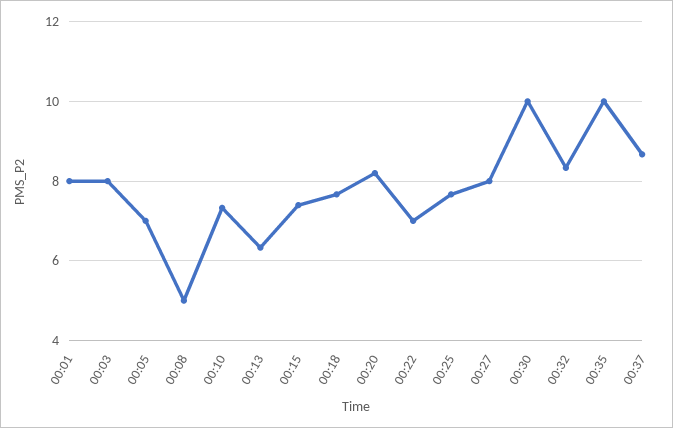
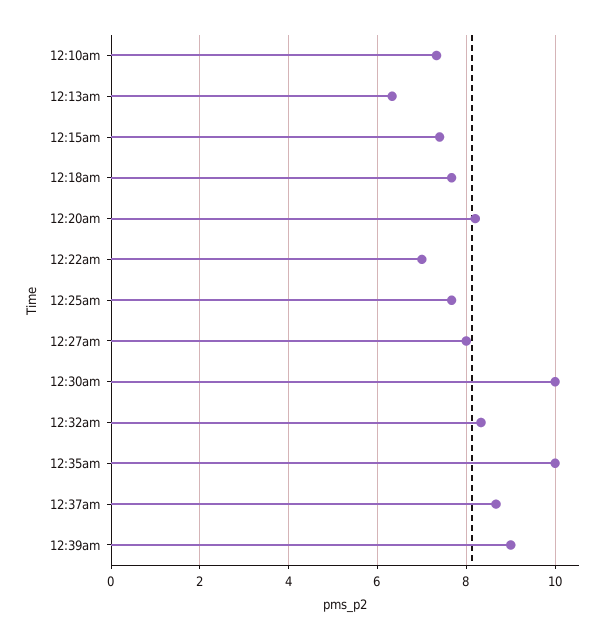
00:01: 8 -> none
00:03: 8 -> none
00:05: 7 -> none
00:08: 5 -> none
12:39am: none -> 9

